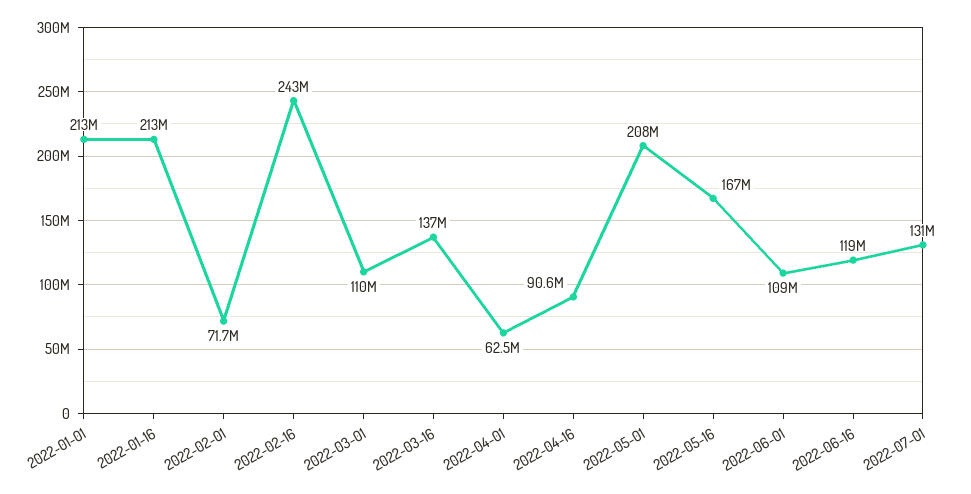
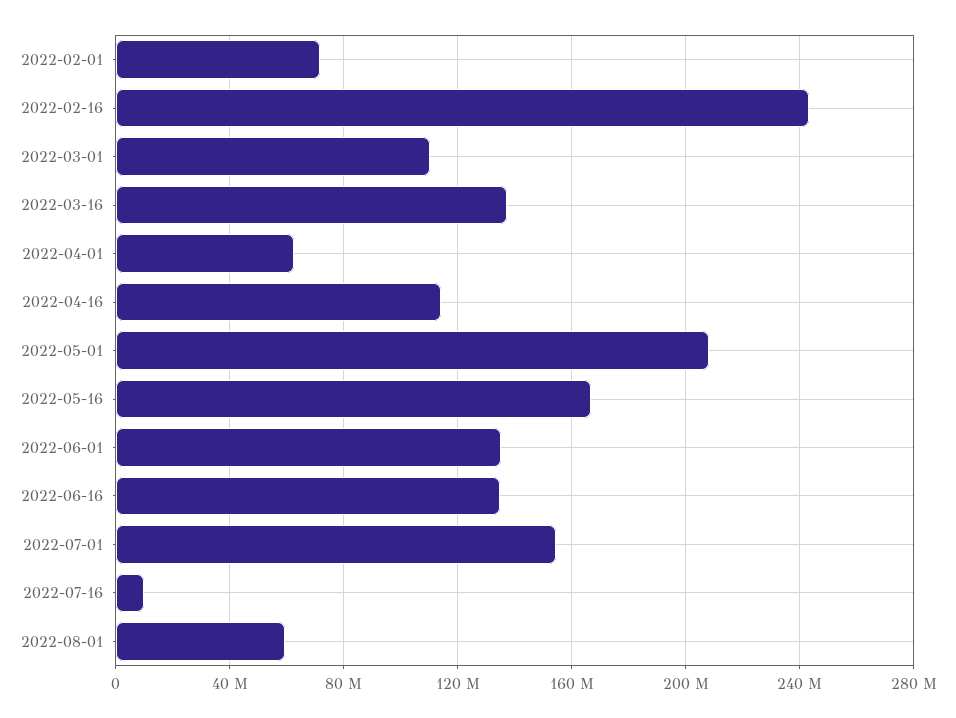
2022-01-01: 213000000 -> none
2022-01-16: 213000000 -> none
2022-04-16: 90600000 -> 115000000
2022-06-01: 109000000 -> 135000000
2022-06-16: 119000000 -> 135000000
2022-07-01: 131000000 -> 155000000
2022-07-16: none -> 10000000
2022-08-01: none -> 60000000

